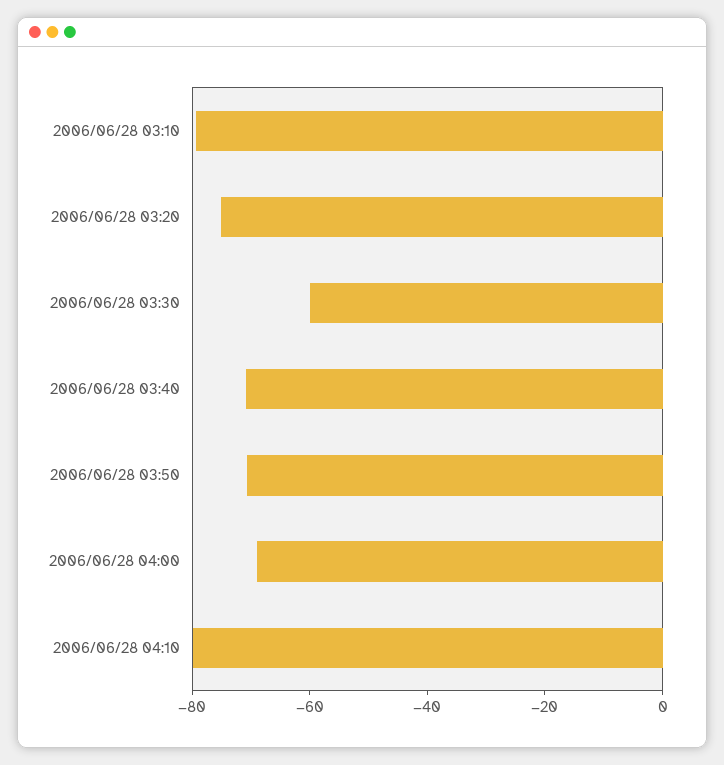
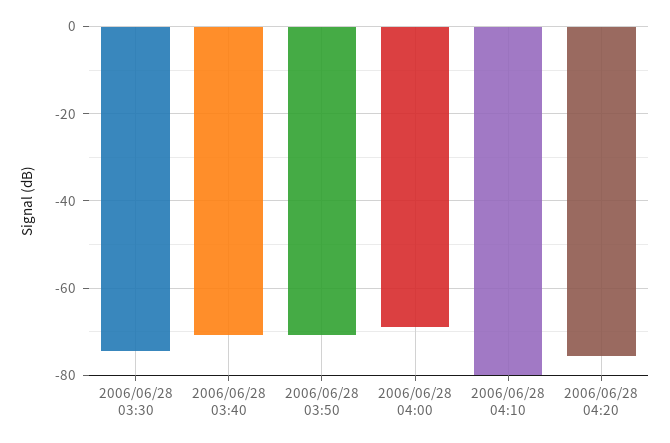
2006/06/28 03:10: -80 -> none
2006/06/28 03:20: -75 -> none
2006/06/28 03:30: -60 -> -74
2006/06/28 04:20: none -> -76

